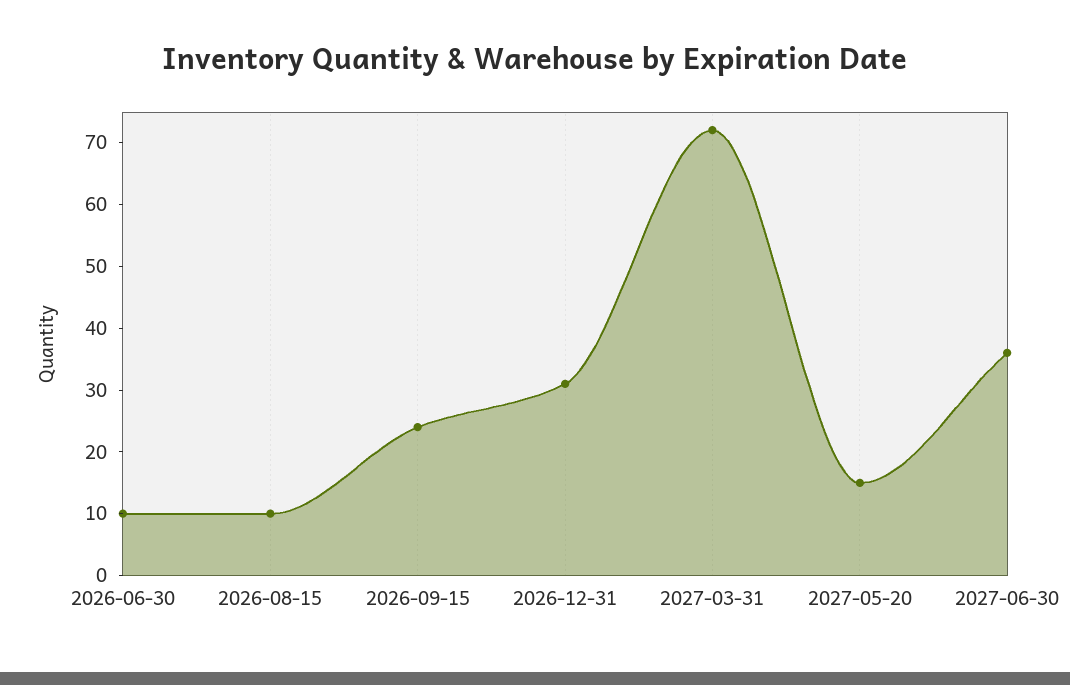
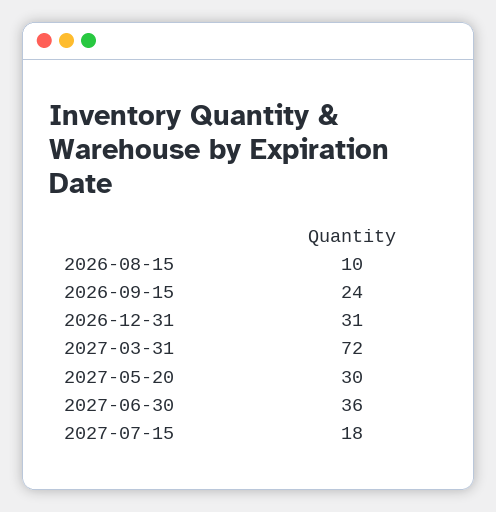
2026-06-30: 10 -> none
2027-05-20: 15 -> 30
2027-07-15: none -> 18

